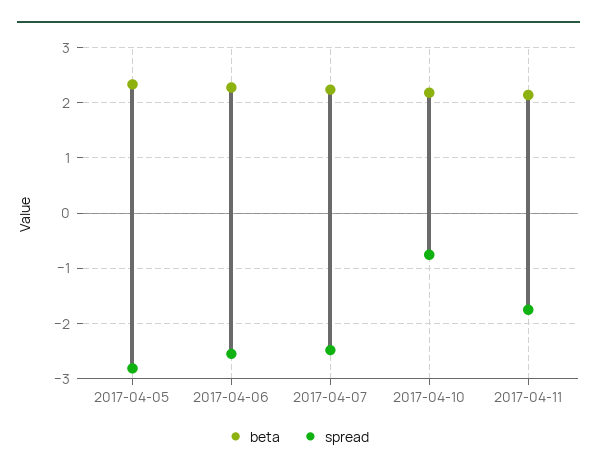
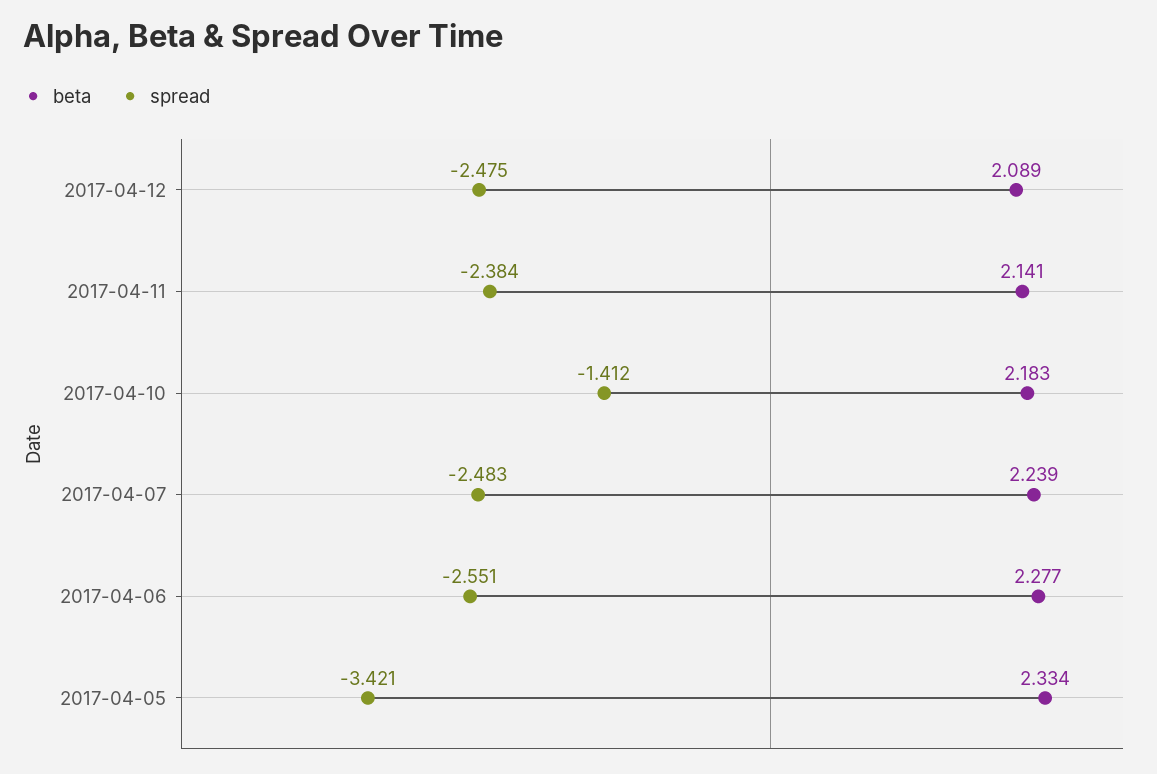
spread, 2017-04-05: -2.8 -> -3.421
spread, 2017-04-10: -0.8 -> -1.412
spread, 2017-04-11: -1.8 -> -2.384
beta, 2017-04-12: none -> 2.089
spread, 2017-04-12: none -> -2.475

